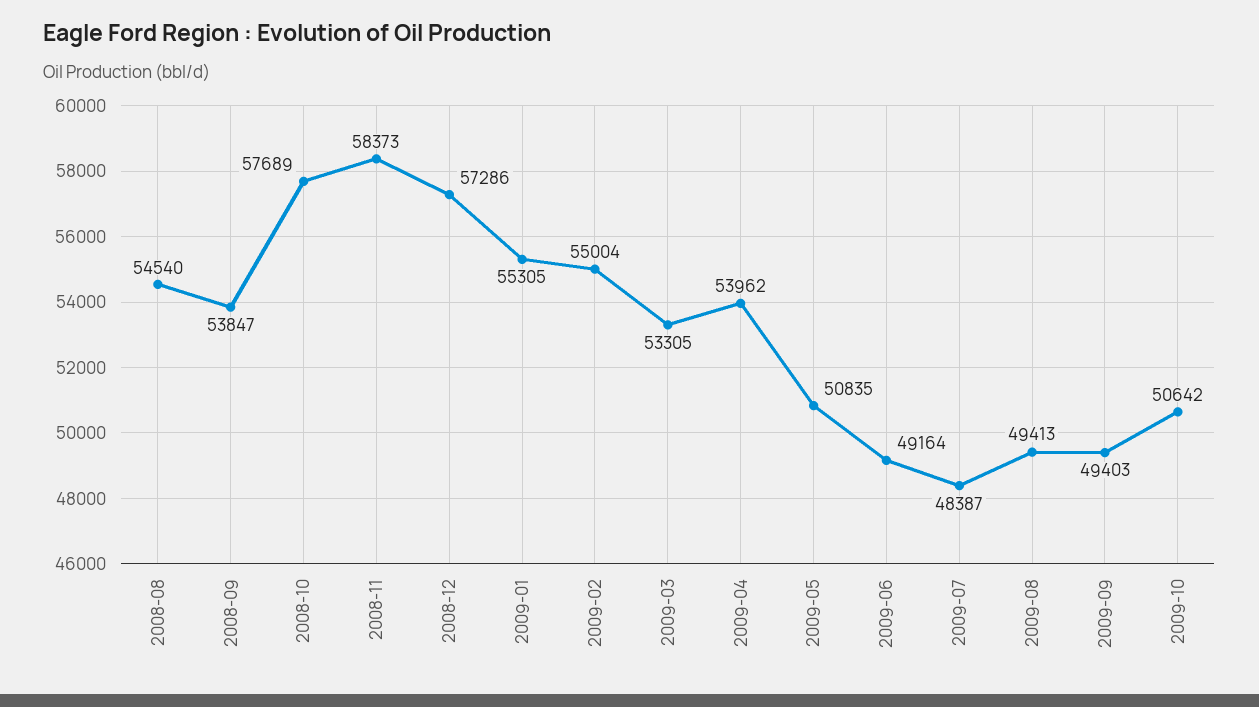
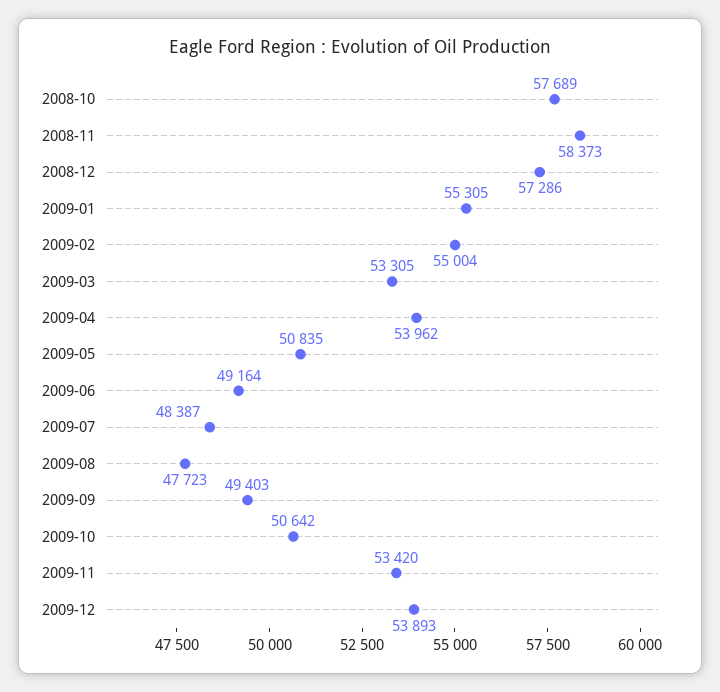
2008-08: 54540 -> none
2008-09: 53847 -> none
2009-08: 49413 -> 47723
2009-11: none -> 53420
2009-12: none -> 53893

